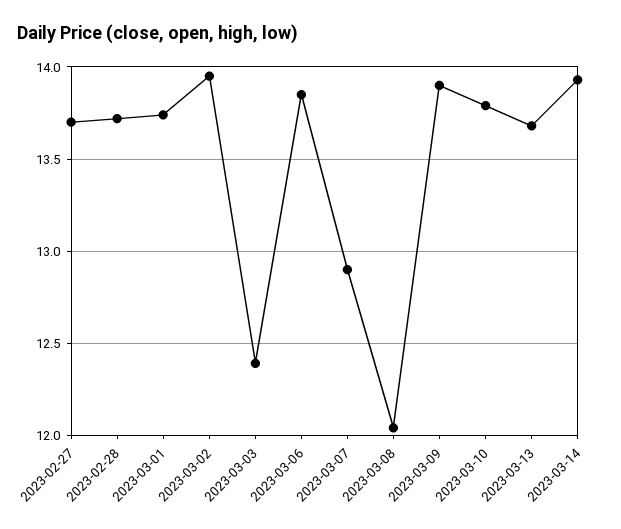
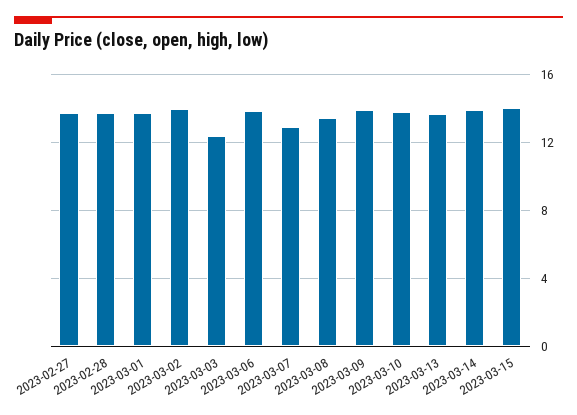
2023-03-08: 12.05 -> 13.5
2023-03-15: none -> 14

